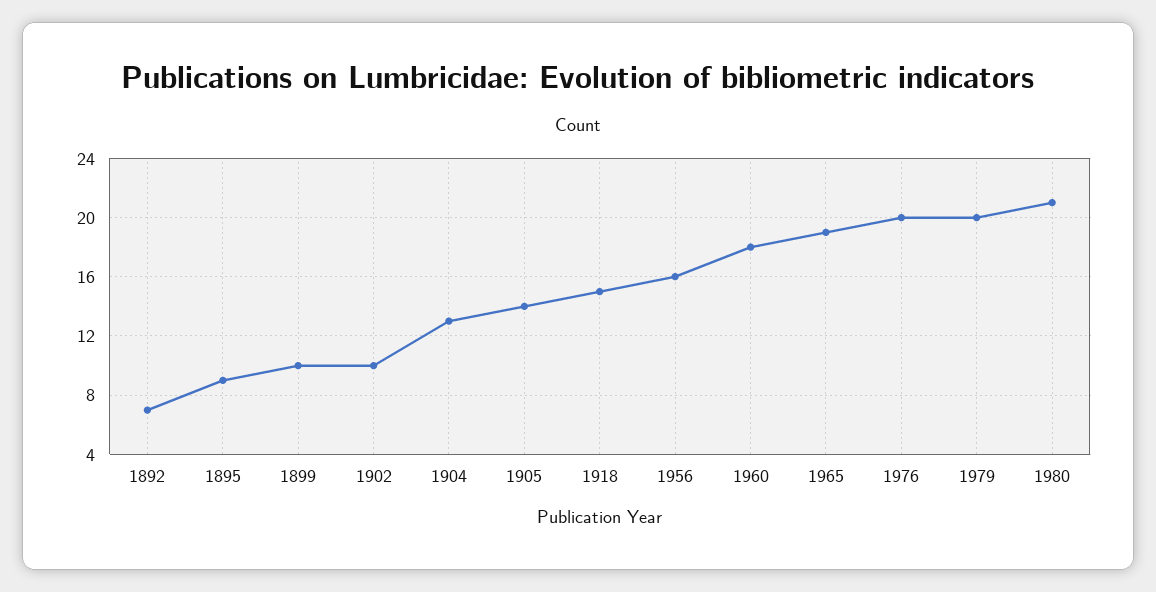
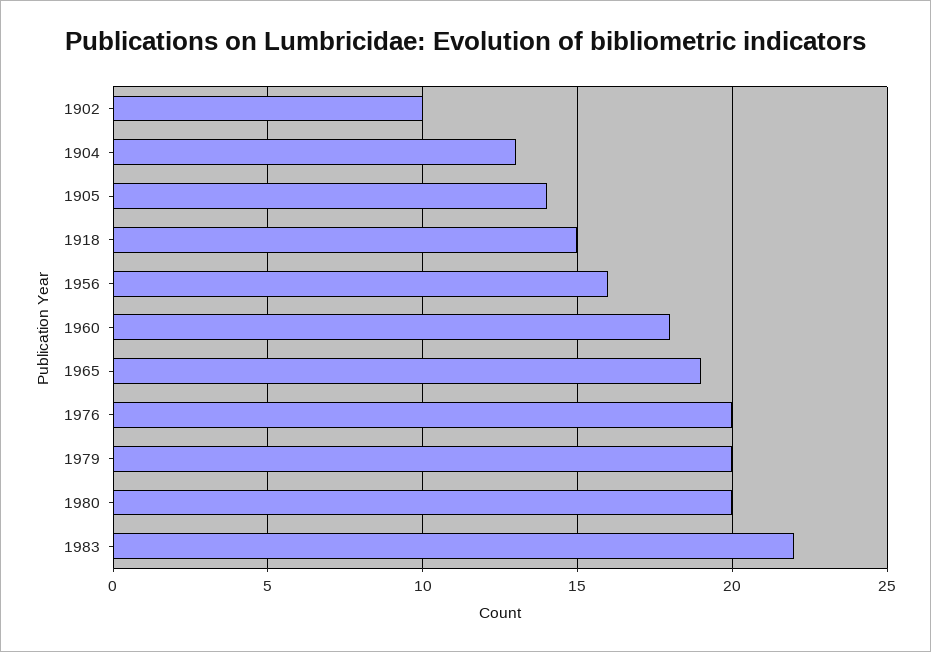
1892: 7 -> none
1895: 9 -> none
1899: 10 -> none
1980: 21 -> 20
1983: none -> 22

